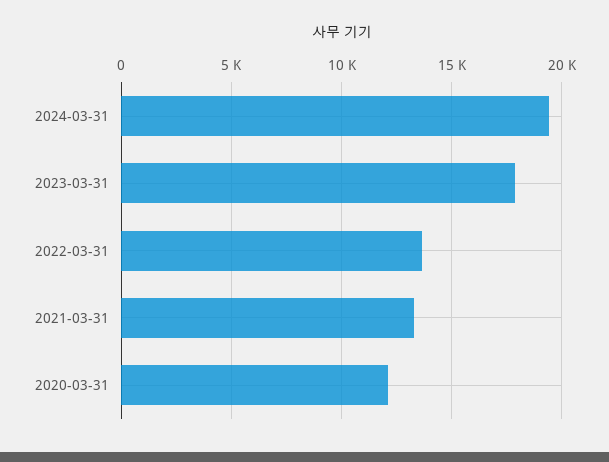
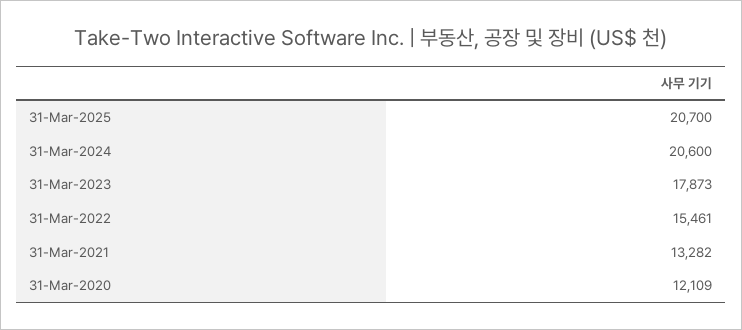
2024-03-31: 19500 -> 20600
2022-03-31: 13500 -> 15461
31-Mar-2025: none -> 20700

